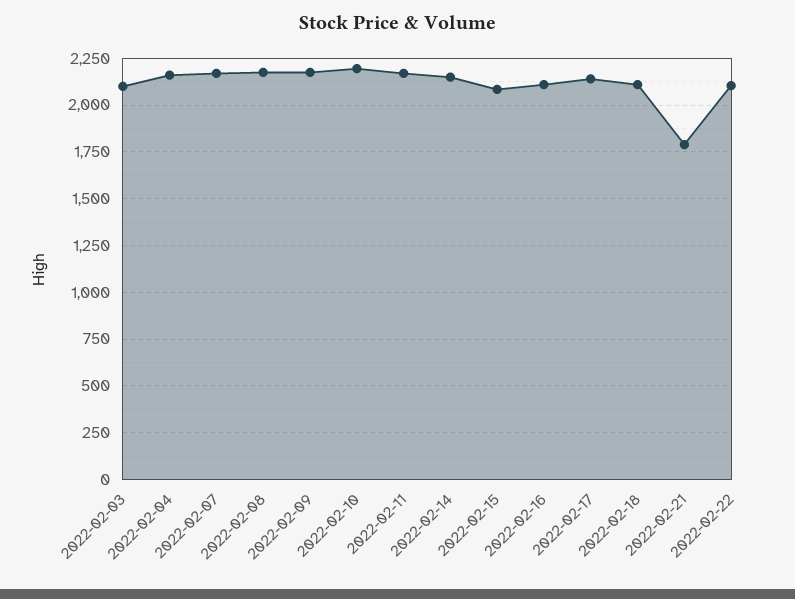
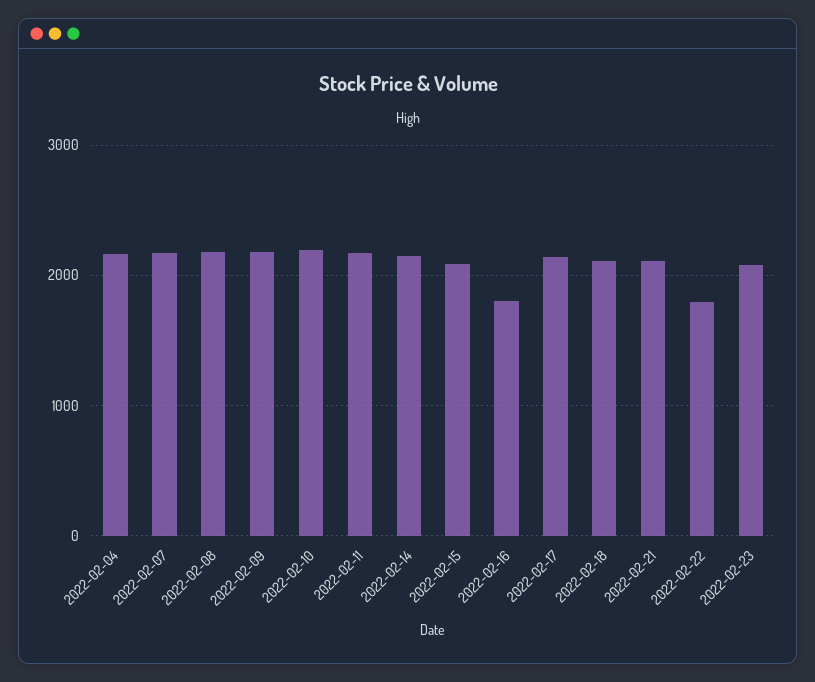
2022-02-03: 2100 -> none
2022-02-16: 2100 -> 1800
2022-02-21: 1800 -> 2100
2022-02-22: 2100 -> 1800
2022-02-23: none -> 2100

